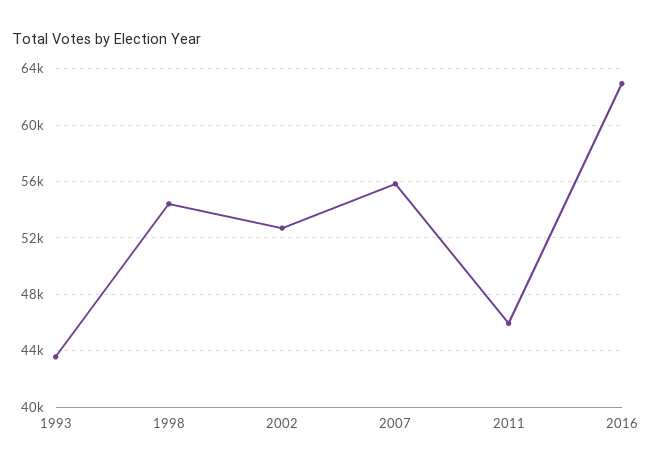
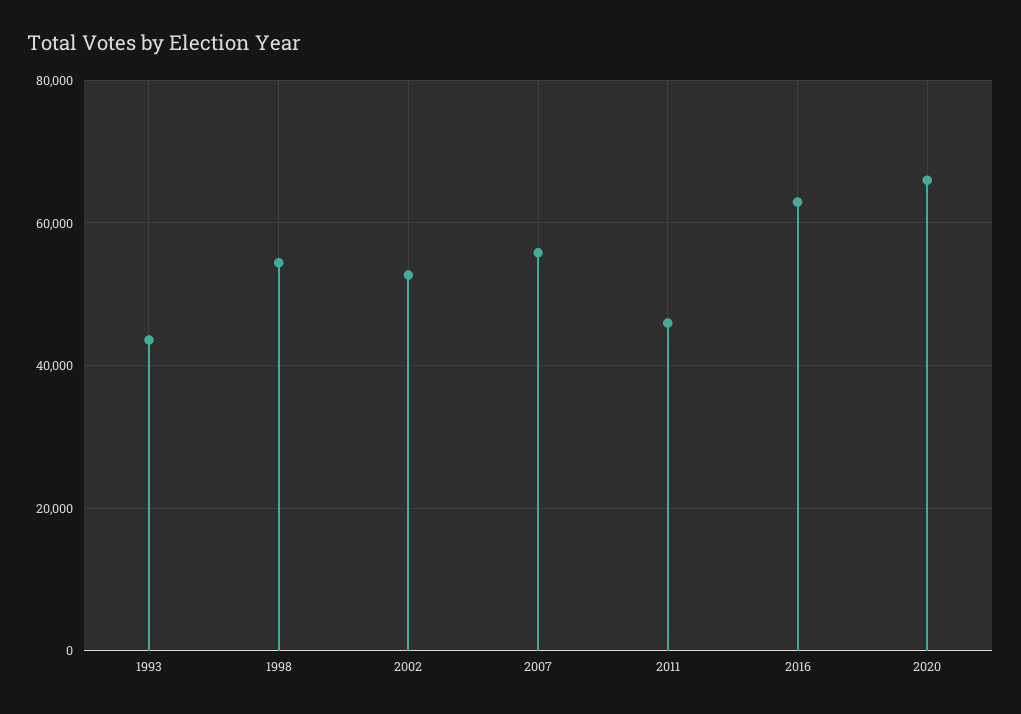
2020: none -> 66000

